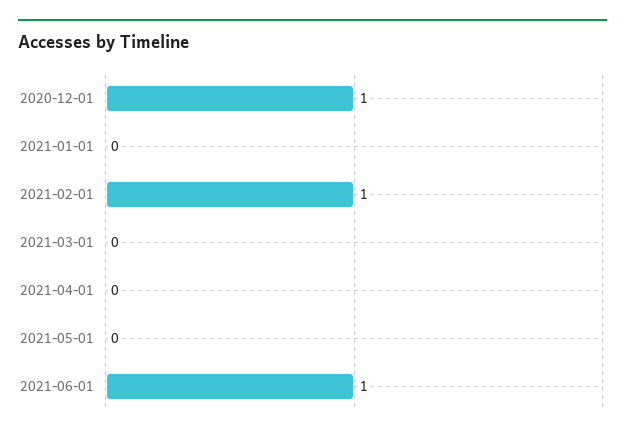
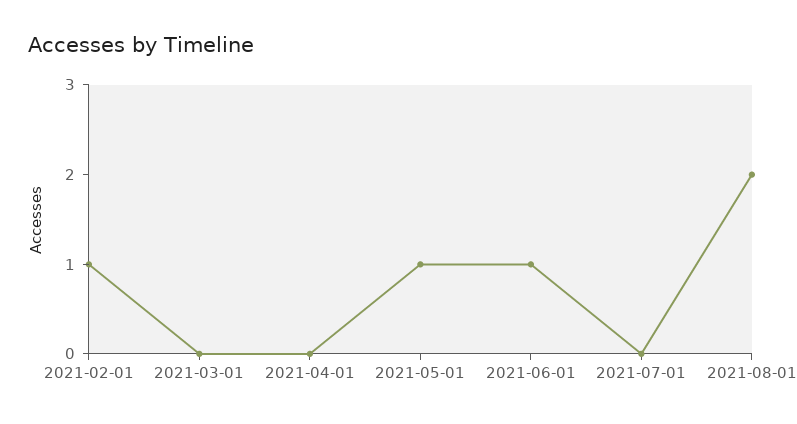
2020-12-01: 1 -> none
2021-01-01: 0 -> none
2021-05-01: 0 -> 1
2021-07-01: none -> 0
2021-08-01: none -> 2

